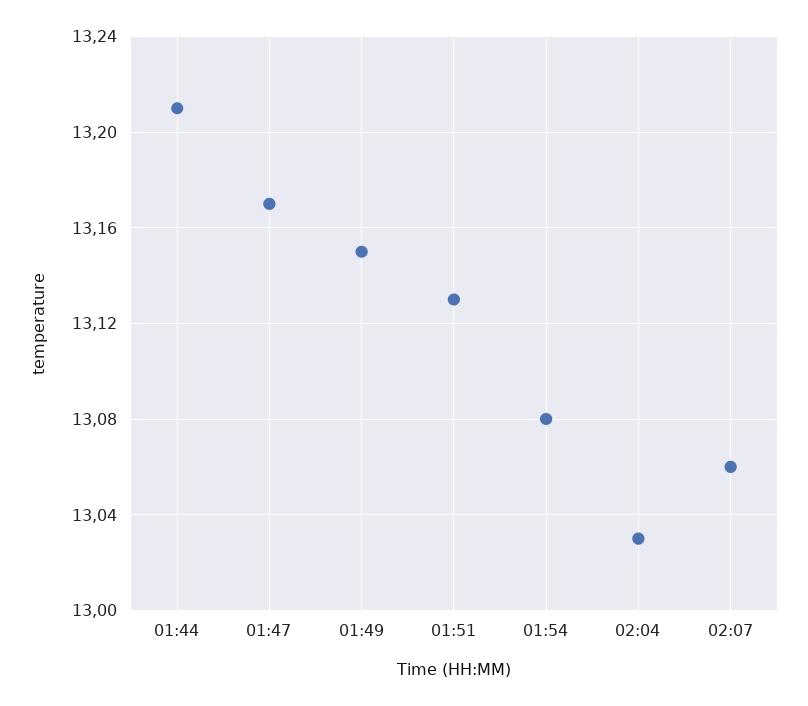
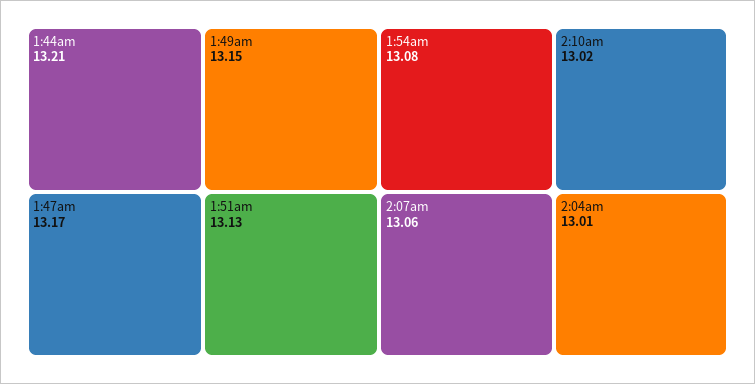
02:04: 13.03 -> 13.01
2:10am: none -> 13.02

